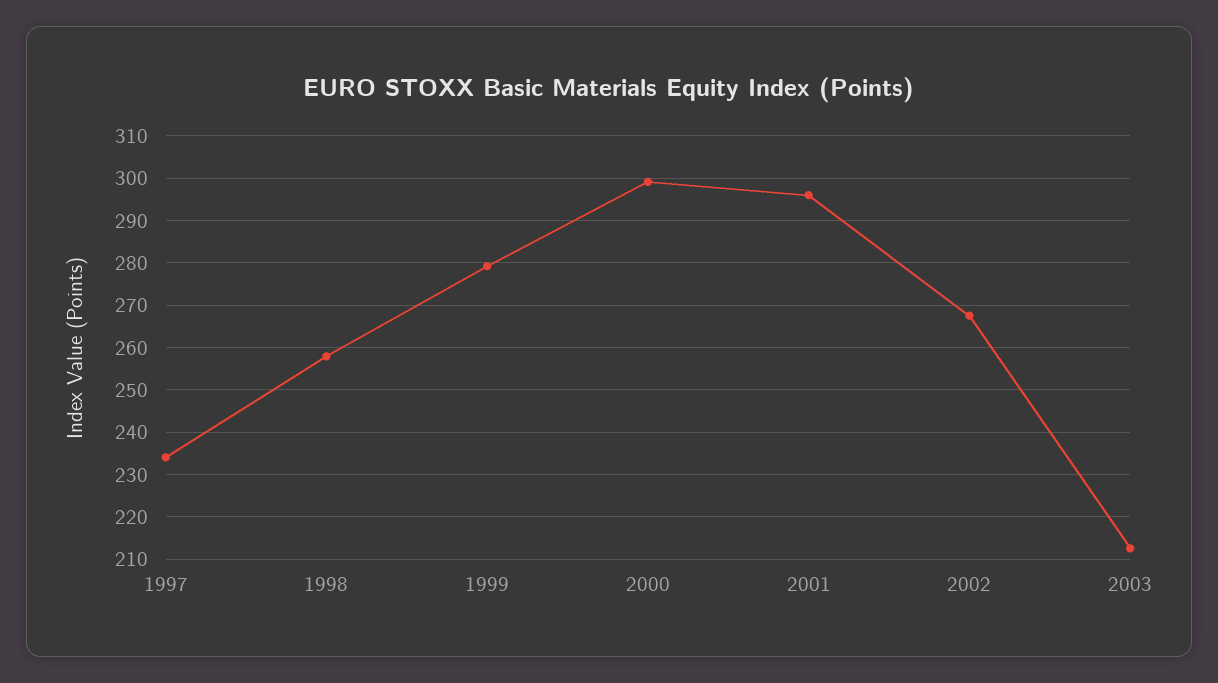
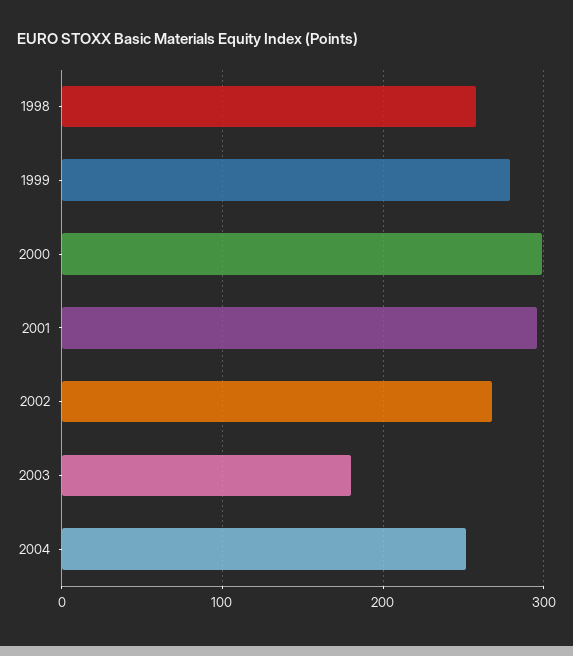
1997: 234 -> none
2003: 212 -> 180
2004: none -> 250

